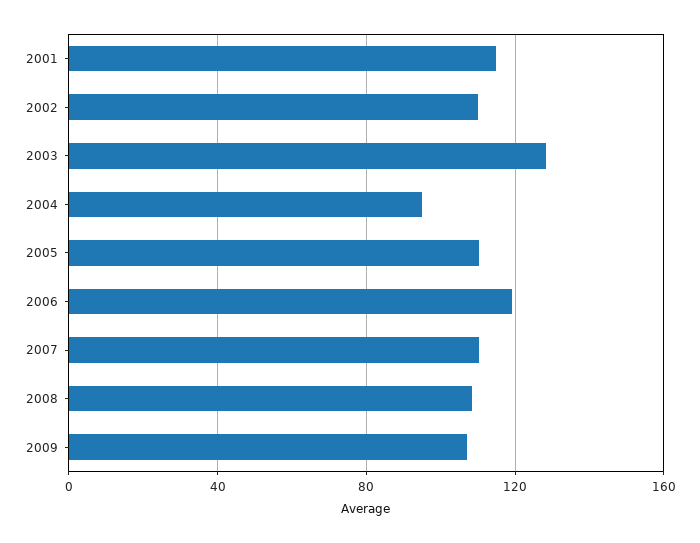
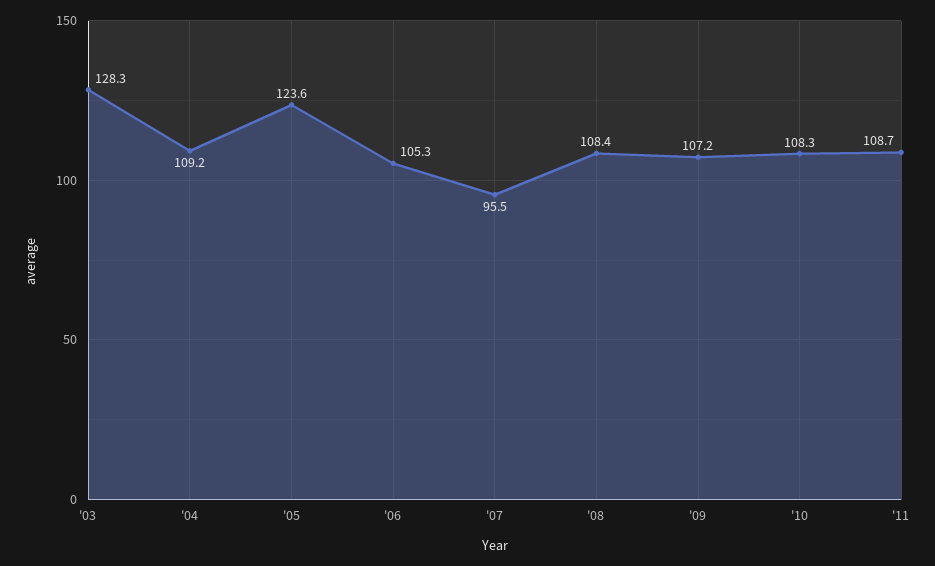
2001: 115 -> none
2002: 110 -> none
2004: 95 -> 109.2
2005: 110 -> 123.6
2006: 120 -> 105.3
2007: 110 -> 95.5
'10: none -> 108.3
'11: none -> 108.7

